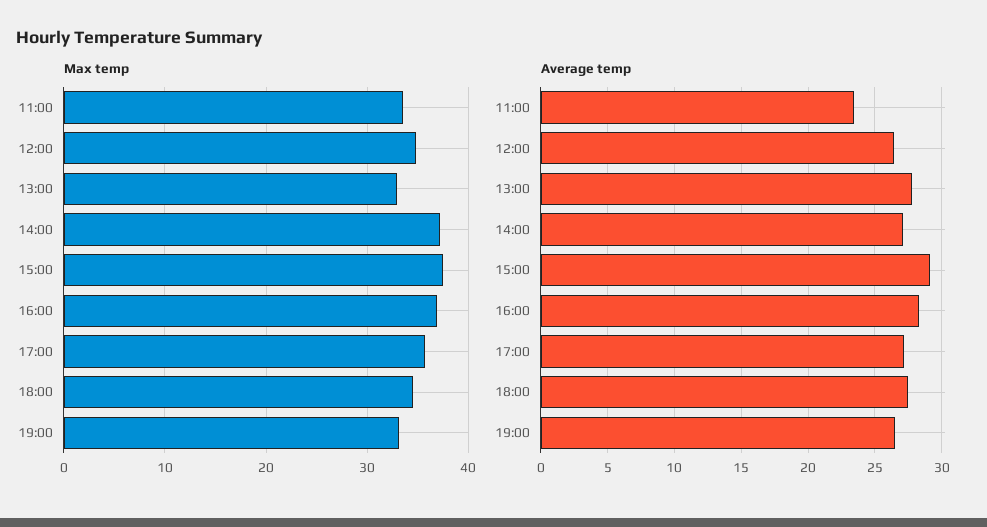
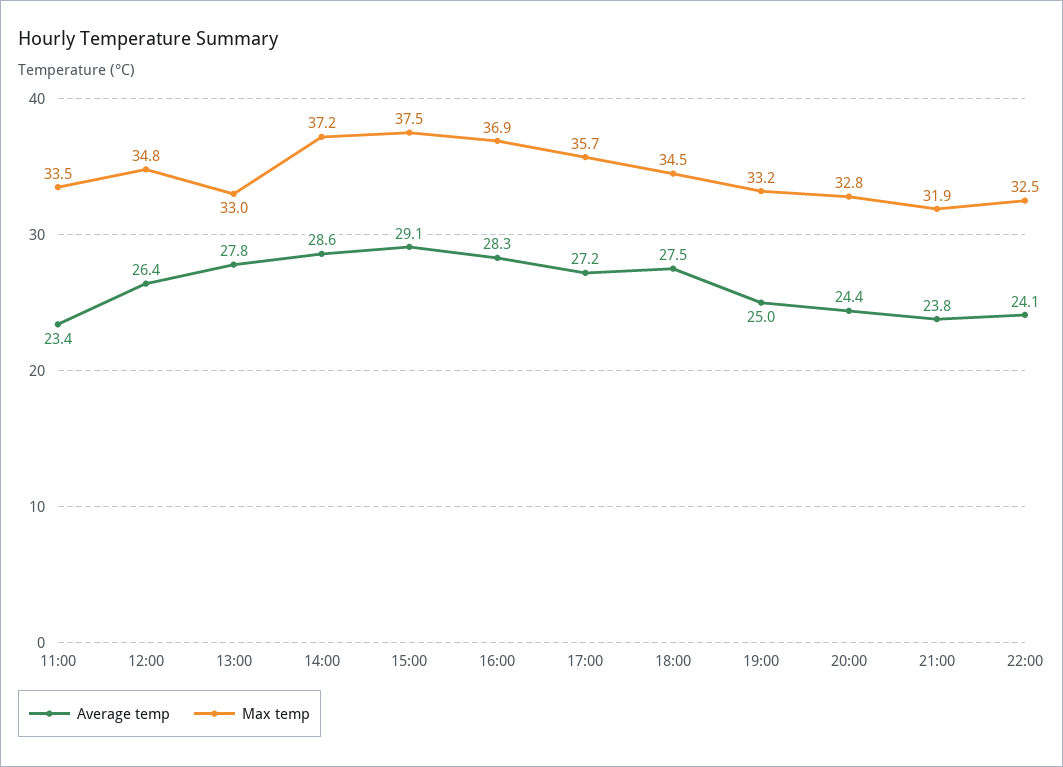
Average temp, 14:00: 27 -> 28.6
Average temp, 19:00: 26.5 -> 25
Average temp, 20:00: none -> 24.4
Max temp, 20:00: none -> 32.8
Average temp, 21:00: none -> 23.8
Max temp, 21:00: none -> 31.9
Average temp, 22:00: none -> 24.1
Max temp, 22:00: none -> 32.5

